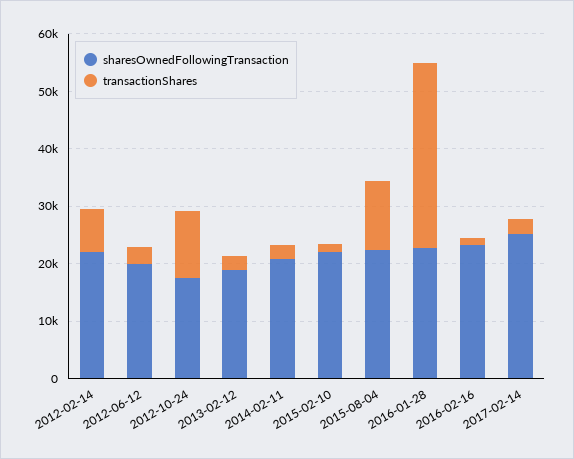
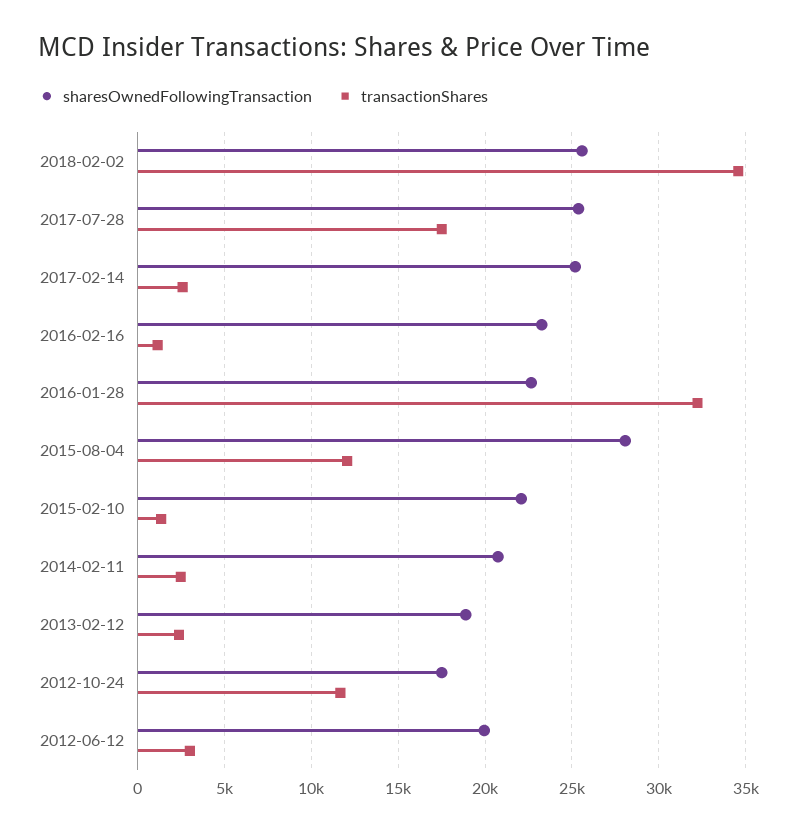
sharesOwnedFollowingTransaction, 2012-02-14: 22000 -> none
transactionShares, 2012-02-14: 8000 -> none
sharesOwnedFollowingTransaction, 2015-08-04: 22000 -> 28000
sharesOwnedFollowingTransaction, 2018-02-02: none -> 25500
transactionShares, 2018-02-02: none -> 34500
sharesOwnedFollowingTransaction, 2017-07-28: none -> 25500
transactionShares, 2017-07-28: none -> 17500

